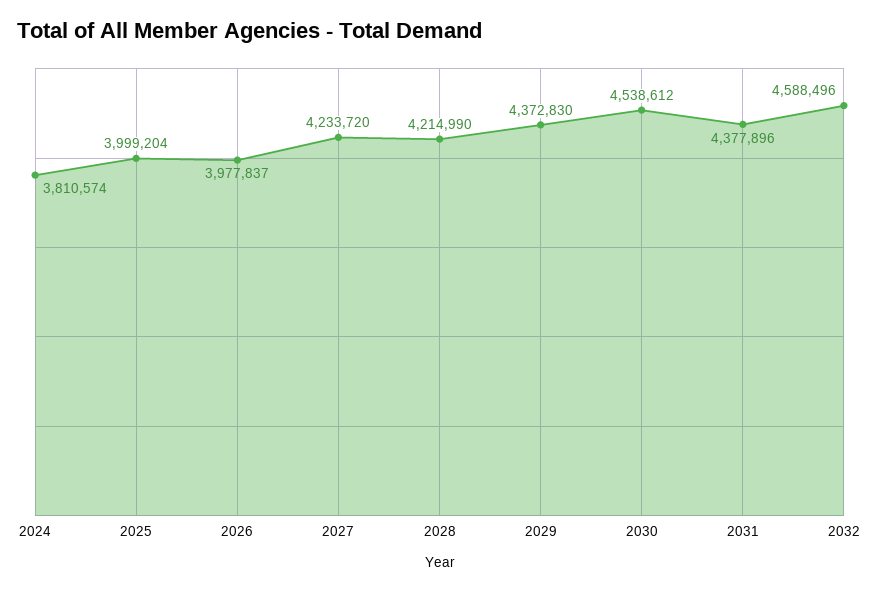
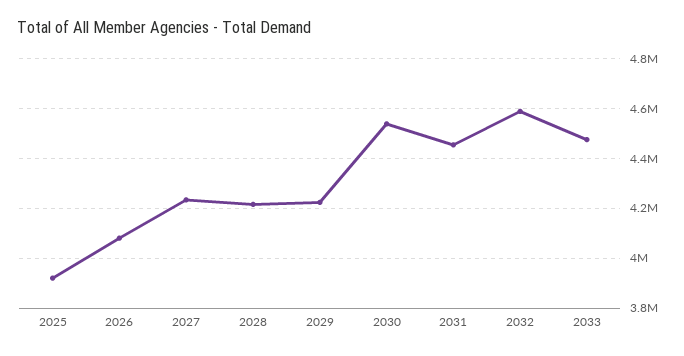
2024: 3810574 -> none
2025: 3999204 -> 3925000
2026: 3977837 -> 4075000
2029: 4372830 -> 4225000
2031: 4377896 -> 4450000
2033: none -> 4475000

